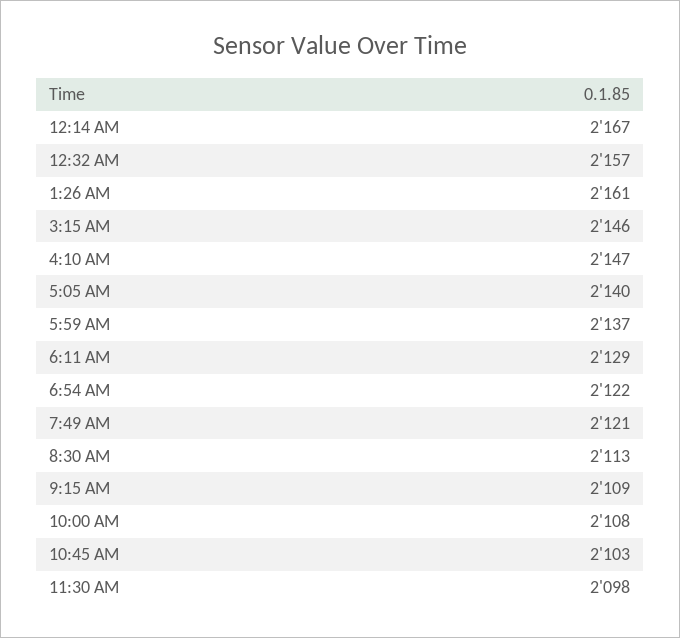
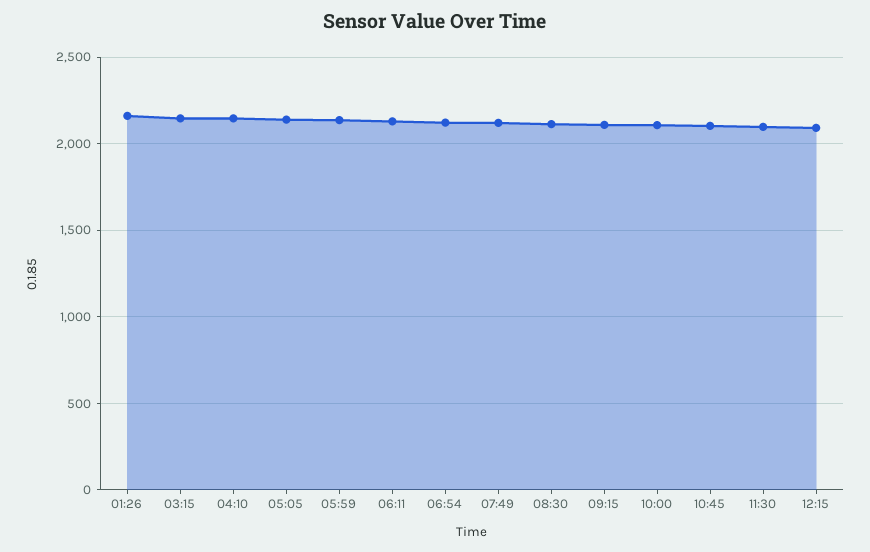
12:14 AM: 2167 -> none
12:32 AM: 2157 -> none
12:15: none -> 2100

